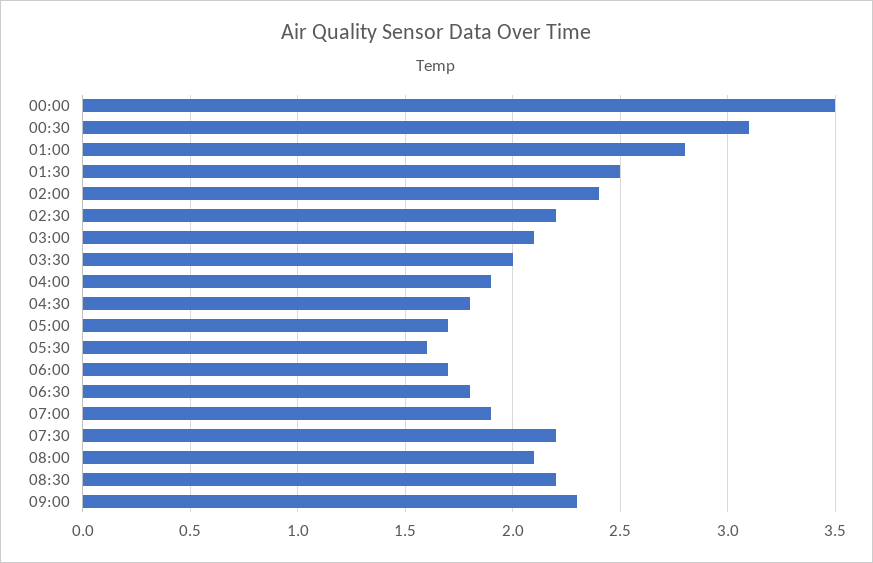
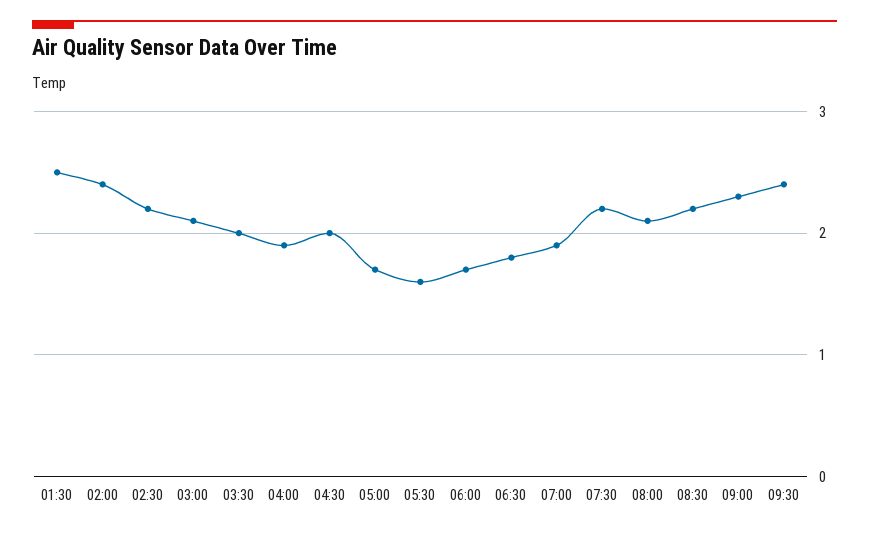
00:00: 3.5 -> none
00:30: 3.1 -> none
01:00: 2.8 -> none
04:30: 1.8 -> 2
09:30: none -> 2.4

